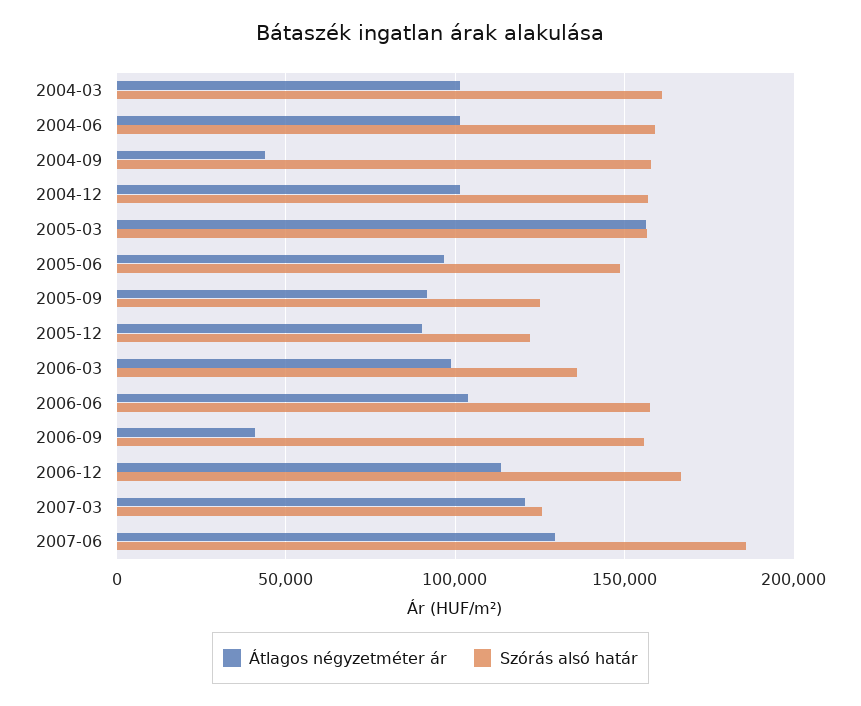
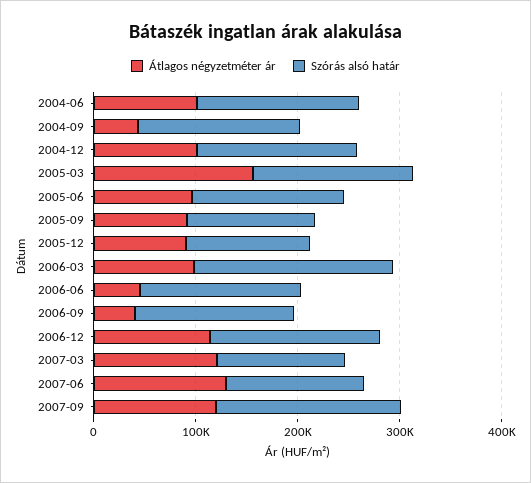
Átlagos négyzetméter ár, 2004-03: 100000 -> none
Szórás alsó határ, 2004-03: 160000 -> none
Szórás alsó határ, 2006-03: 135000 -> 200000
Átlagos négyzetméter ár, 2006-06: 105000 -> 40000
Szórás alsó határ, 2007-06: 185000 -> 140000
Átlagos négyzetméter ár, 2007-09: none -> 120000
Szórás alsó határ, 2007-09: none -> 180000

